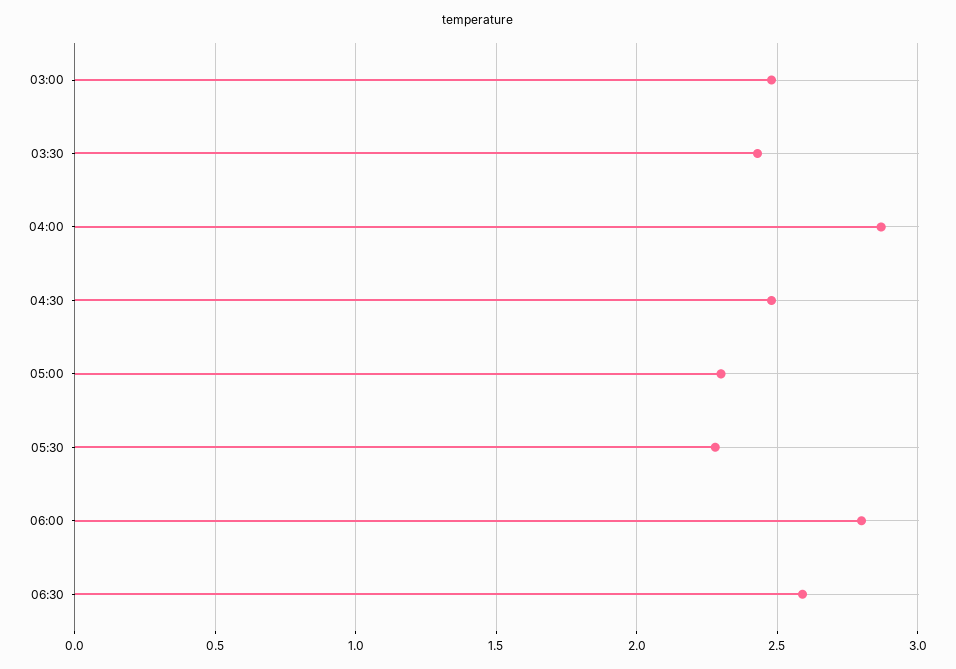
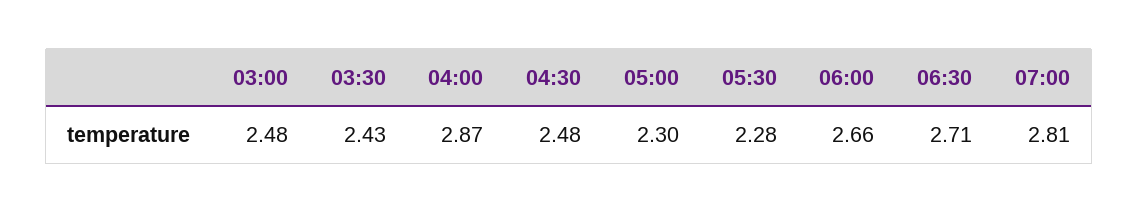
06:00: 2.8 -> 2.66
06:30: 2.6 -> 2.71
07:00: none -> 2.81

